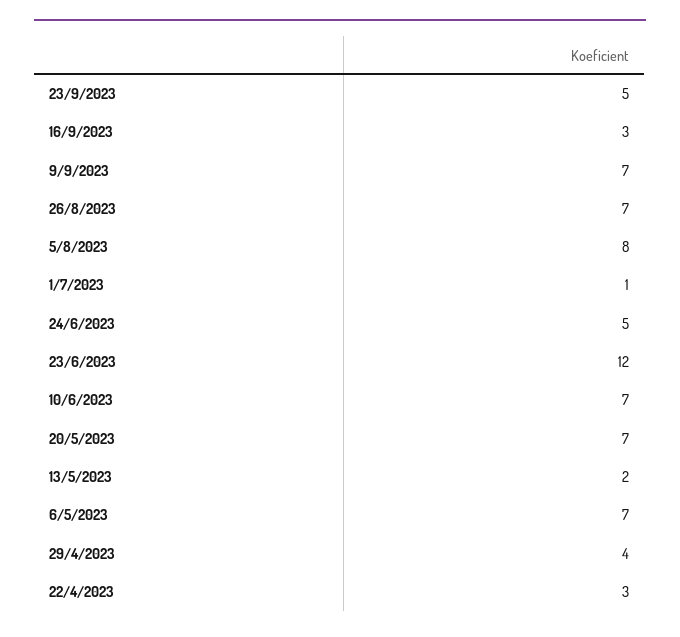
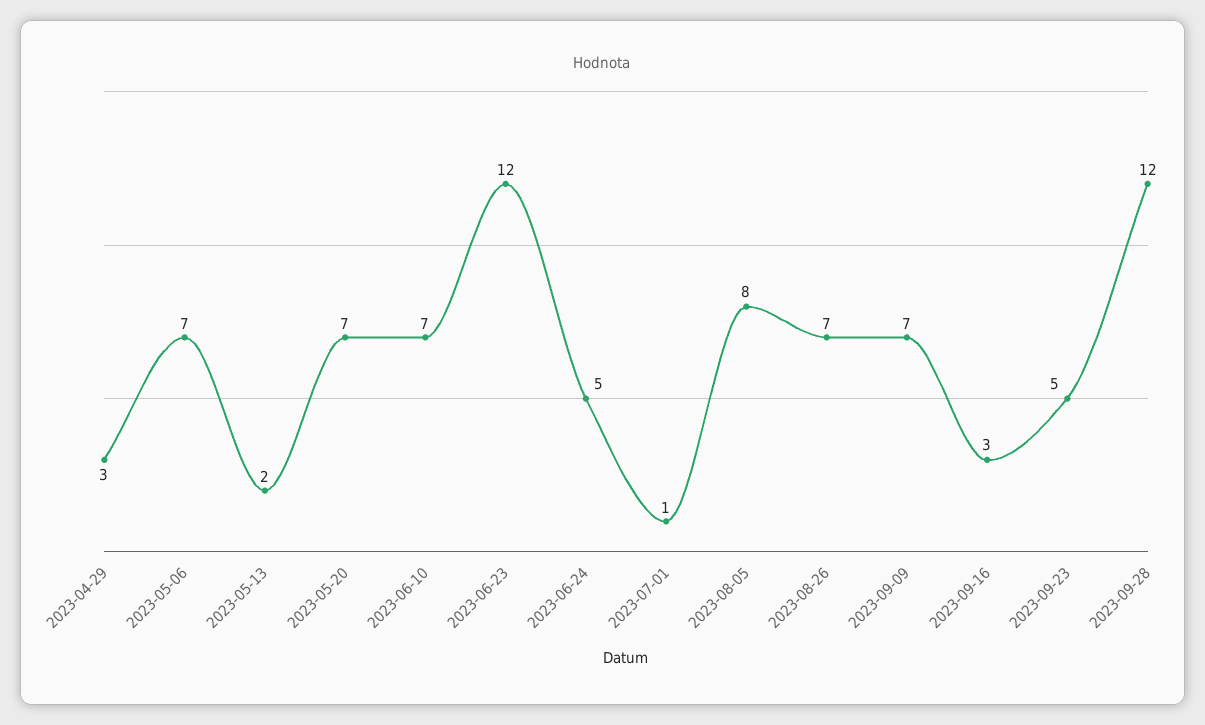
29/4/2023: 4 -> 3
22/4/2023: 3 -> none
2023-09-28: none -> 12

